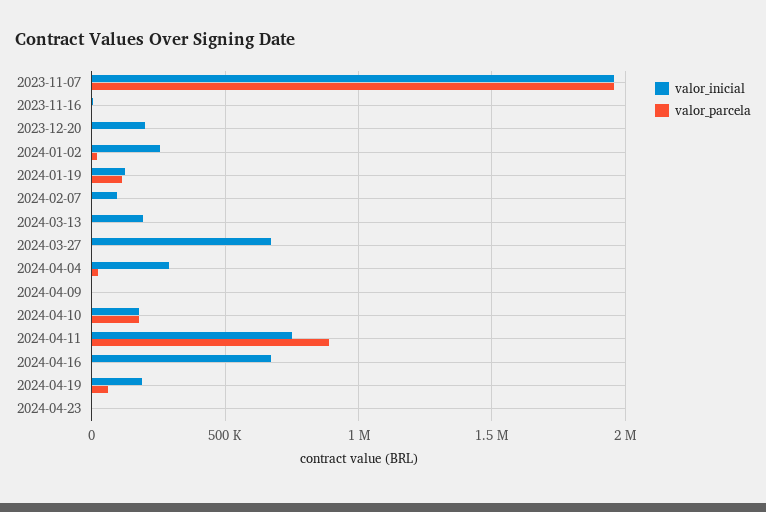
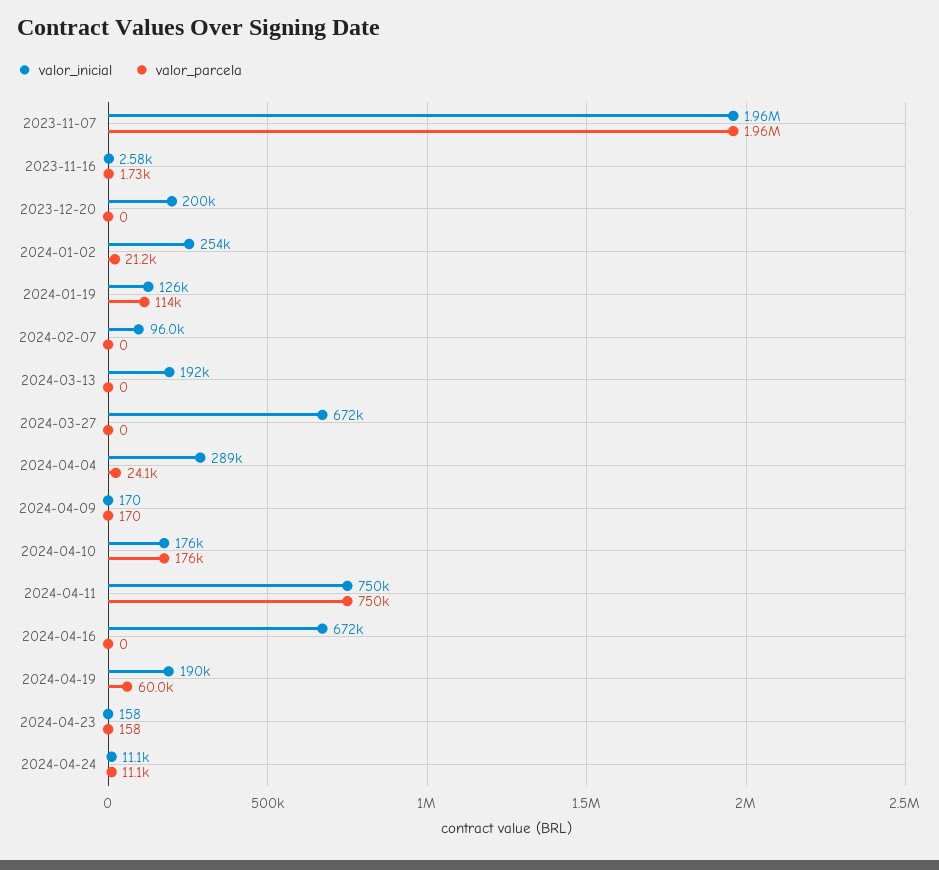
valor_parcela, 2024-04-11: 900000 -> 750000
valor_inicial, 2024-04-24: none -> 11100
valor_parcela, 2024-04-24: none -> 11100

